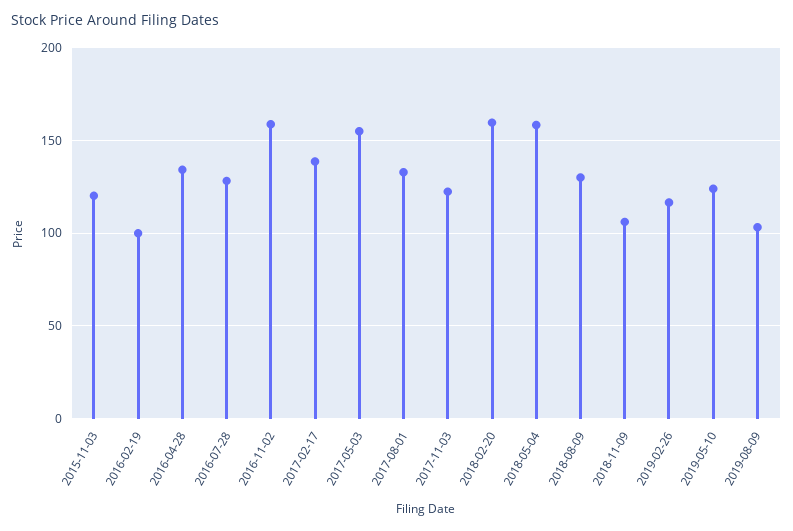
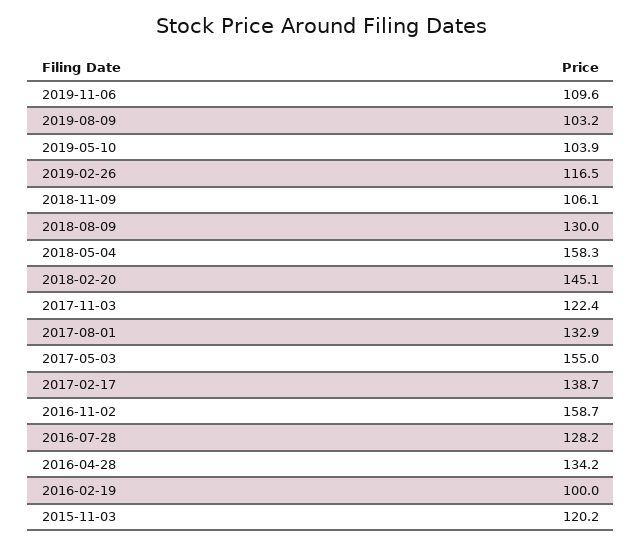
2018-02-20: 160 -> 145.1
2019-05-10: 125 -> 103.9
2019-11-06: none -> 109.6

